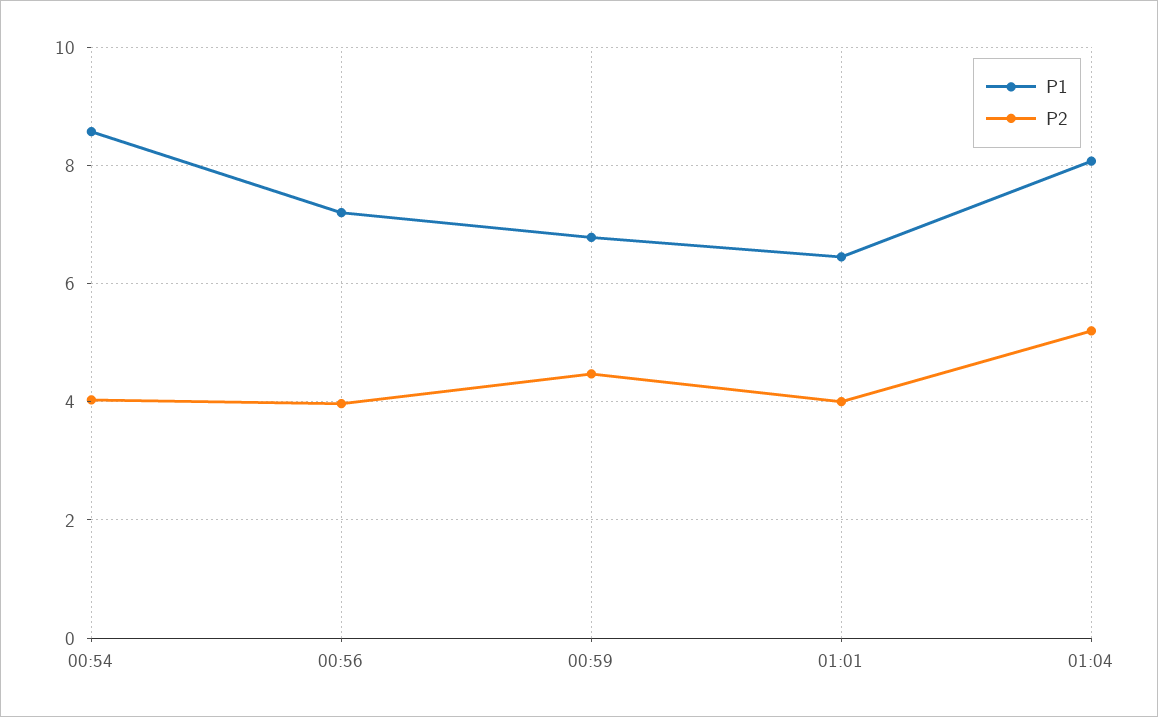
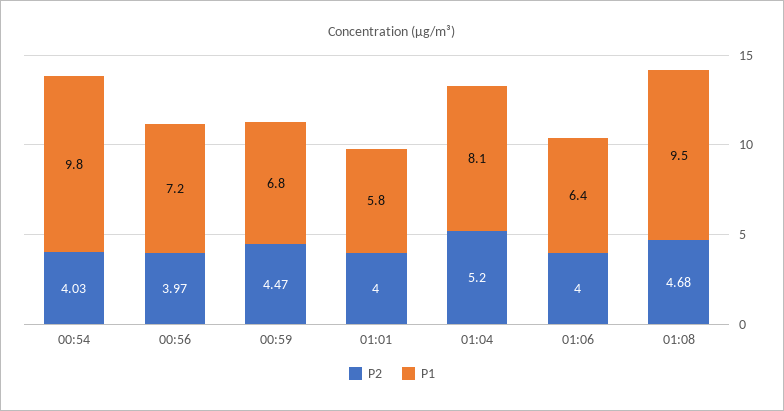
P1, 00:54: 8.6 -> 9.8
P1, 01:01: 6.4 -> 5.8
P2, 01:06: none -> 4
P1, 01:06: none -> 6.4
P2, 01:08: none -> 4.68
P1, 01:08: none -> 9.5

